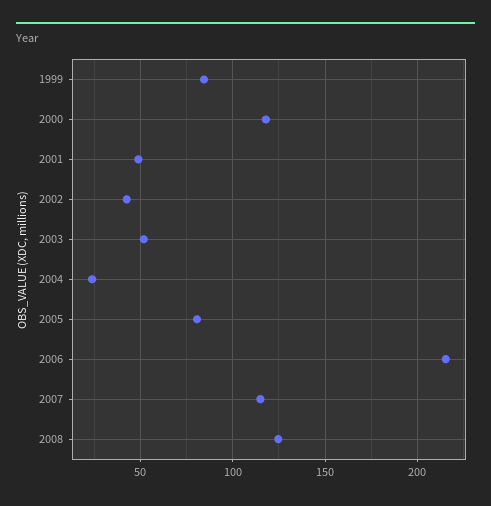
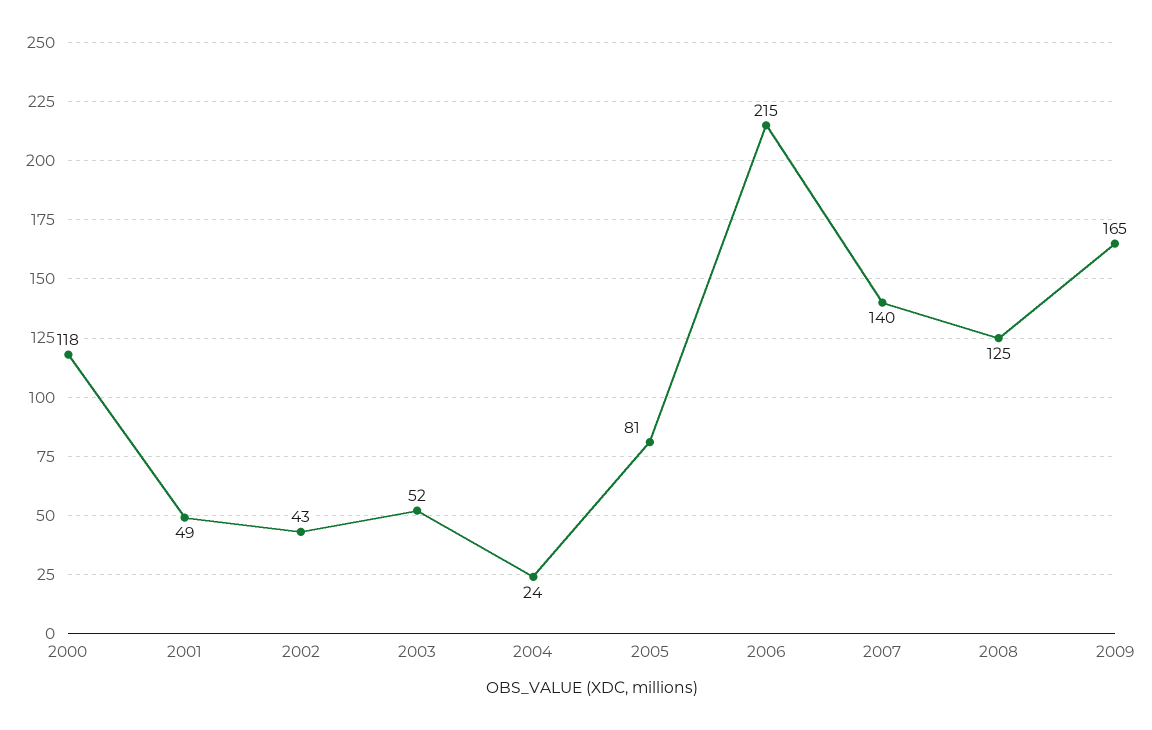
1999: 85 -> none
2007: 115 -> 140
2009: none -> 165

